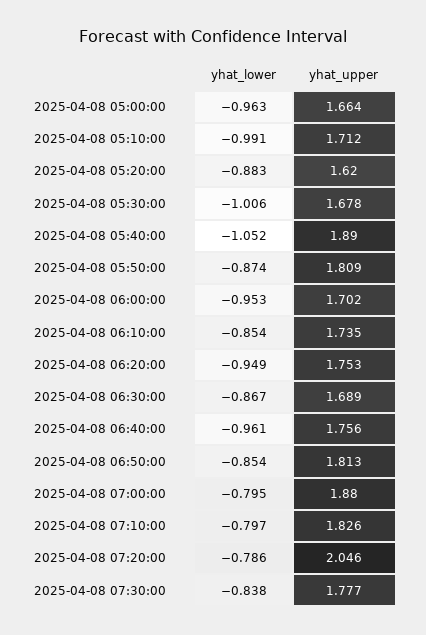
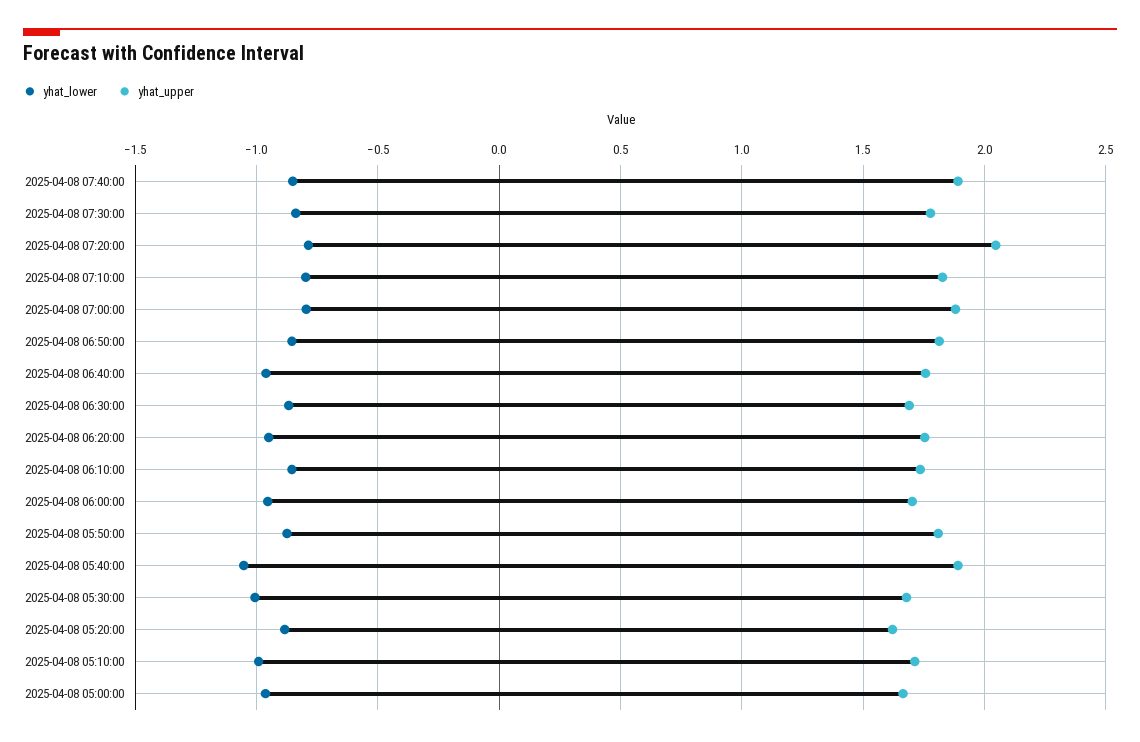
yhat_lower, 2025-04-08 07:40:00: none -> -0.85
yhat_upper, 2025-04-08 07:40:00: none -> 1.9

